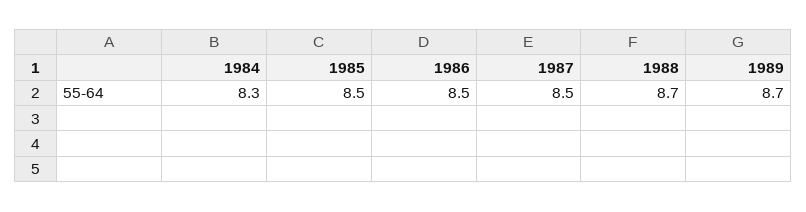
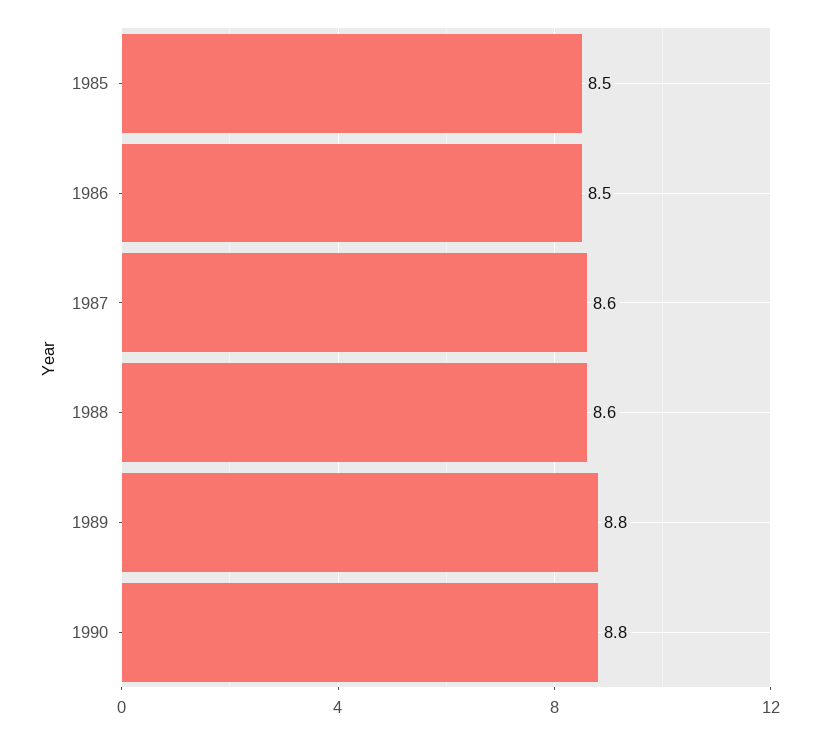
1984: 8.3 -> none
1987: 8.5 -> 8.6
1988: 8.7 -> 8.6
1989: 8.7 -> 8.8
1990: none -> 8.8

